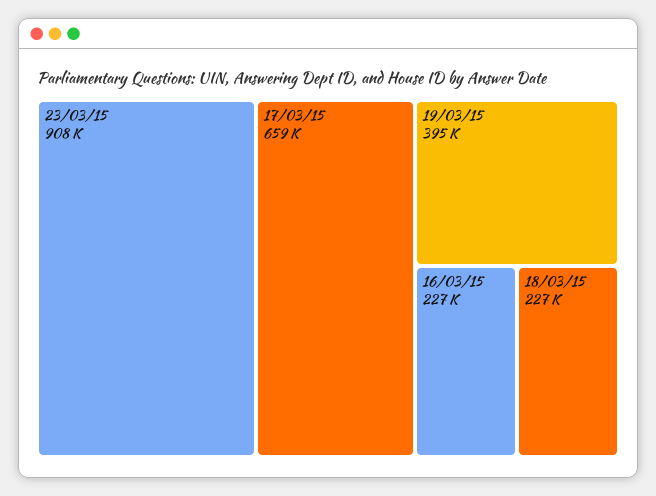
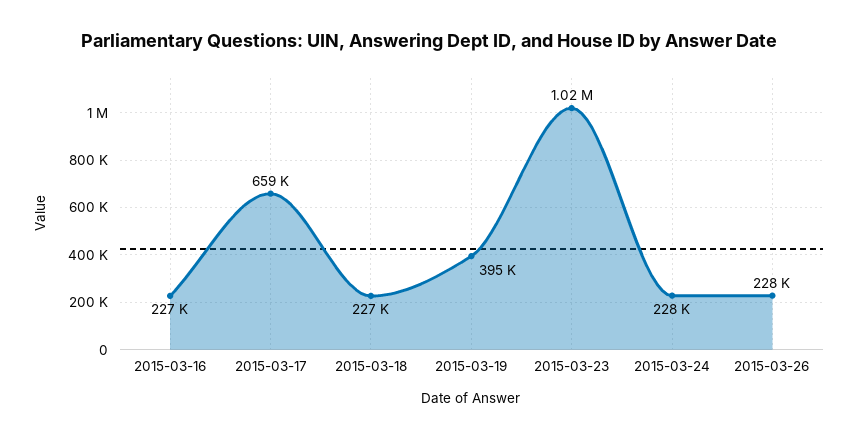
23/03/15: 908000 -> 1020000
2015-03-24: none -> 228000
2015-03-26: none -> 228000

